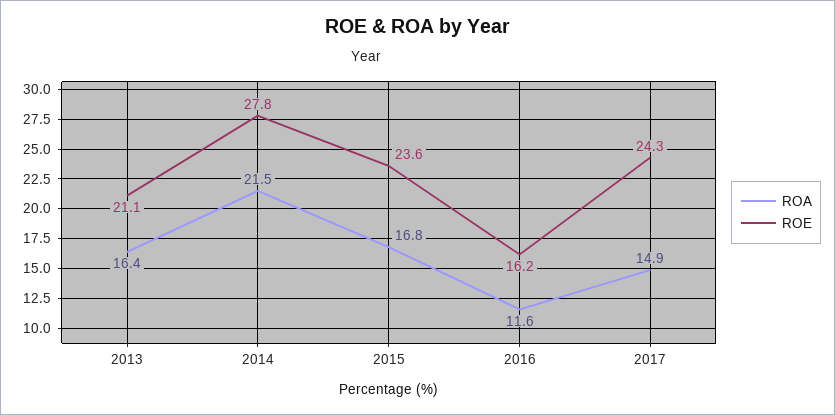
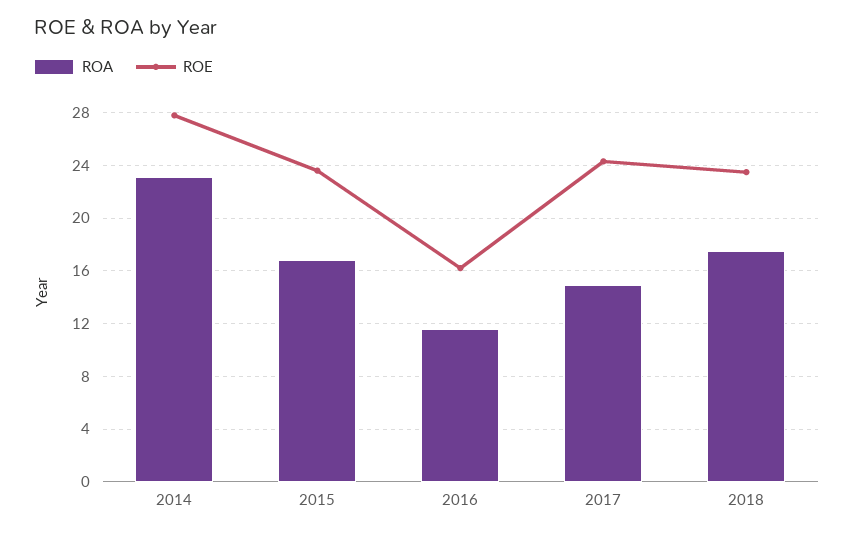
ROA, 2013: 16.4 -> none
ROE, 2013: 21.1 -> none
ROA, 2014: 21.5 -> 23
ROA, 2018: none -> 17.5
ROE, 2018: none -> 23.5

